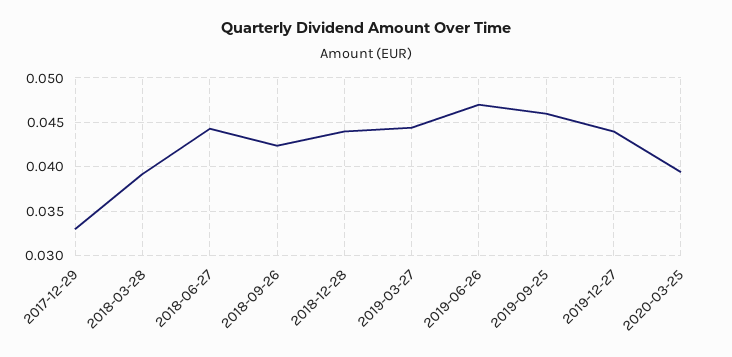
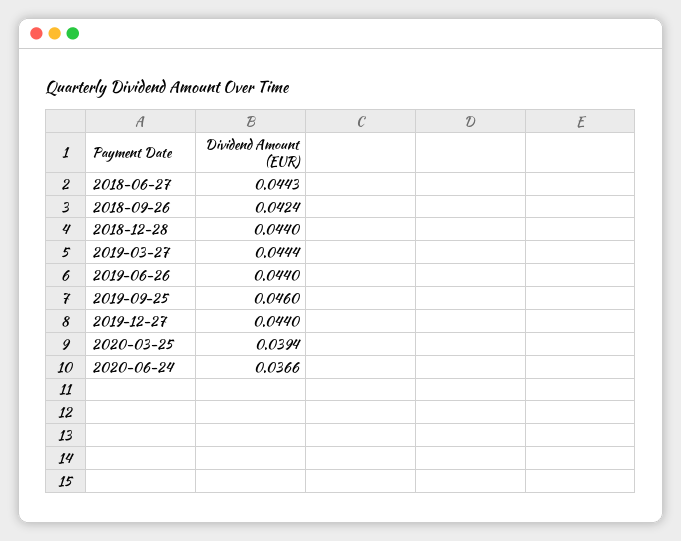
2017-12-29: 0.033 -> none
2018-03-28: 0.039 -> none
2019-06-26: 0.047 -> 0.044
2020-06-24: none -> 0.0366

